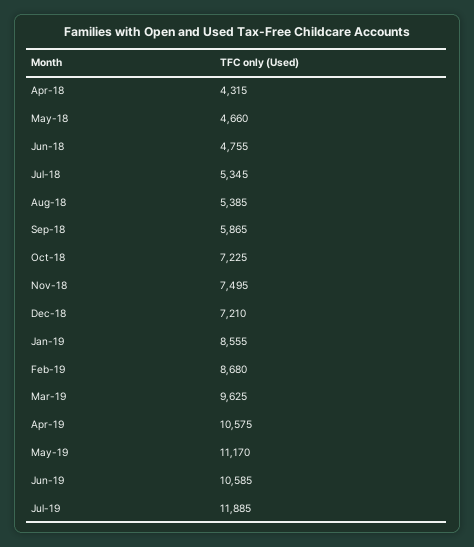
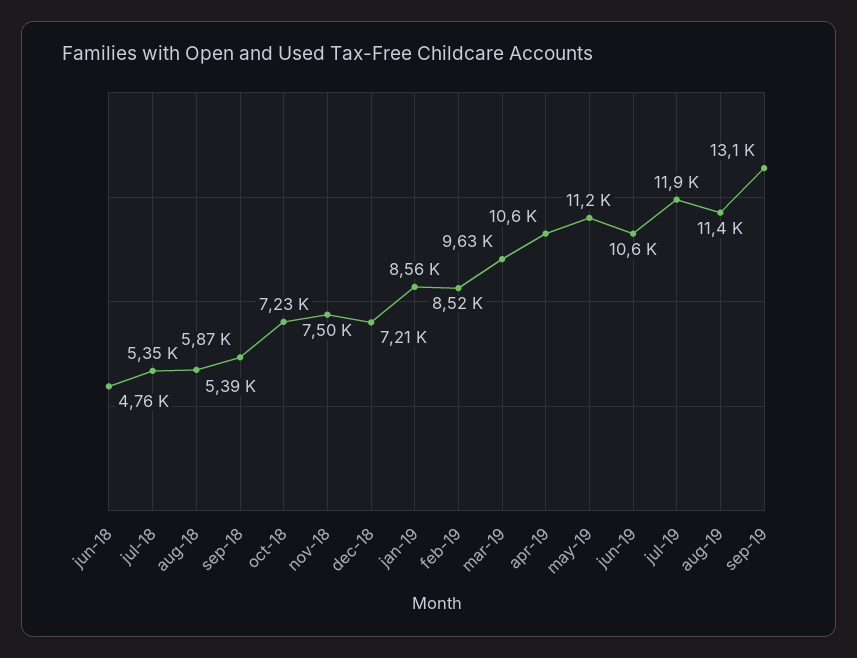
Apr-18: 4315 -> none
May-18: 4660 -> none
Feb-19: 8680 -> 8520
aug-19: none -> 11400
sep-19: none -> 13100

